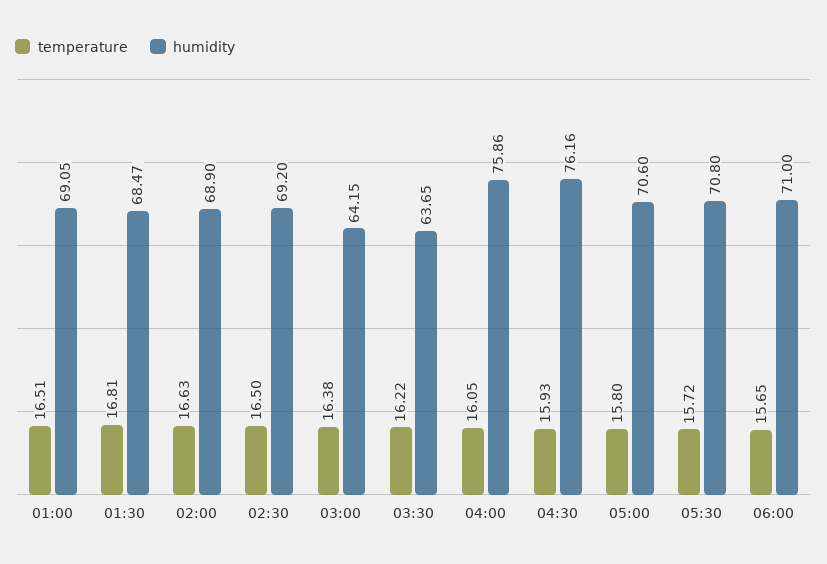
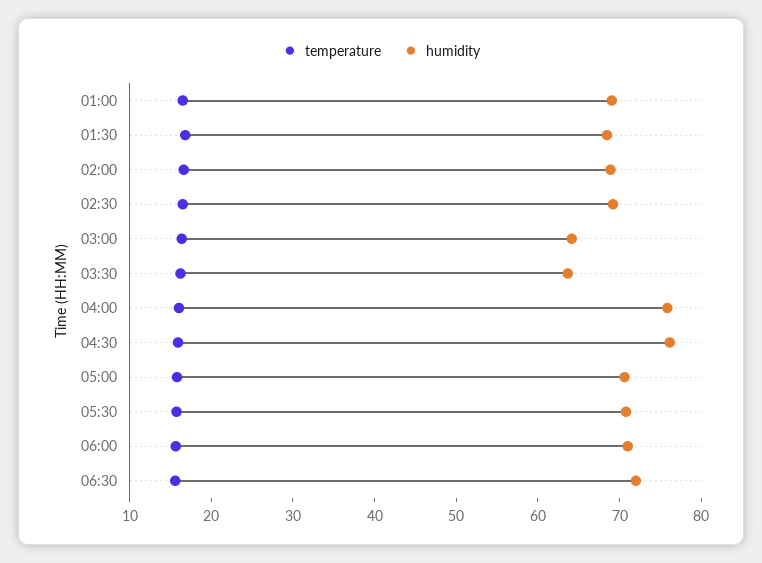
temperature, 06:30: none -> 16
humidity, 06:30: none -> 72

